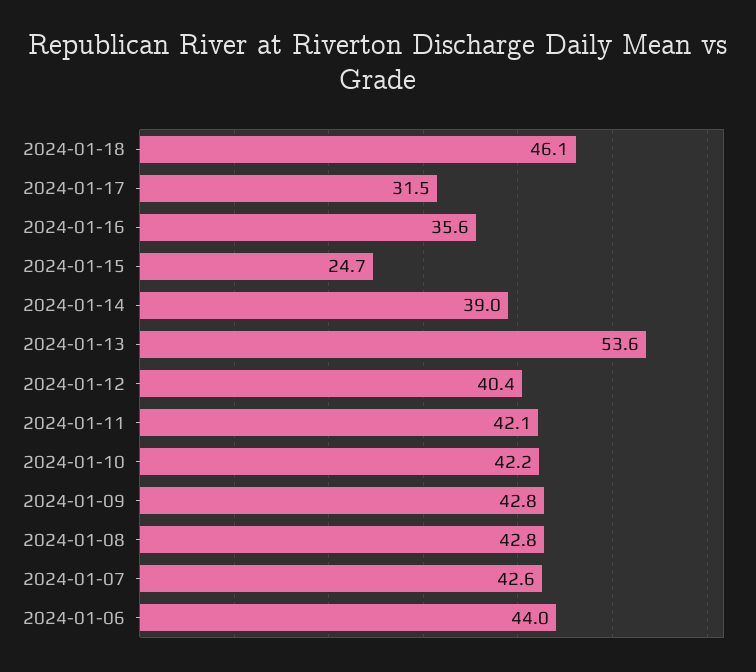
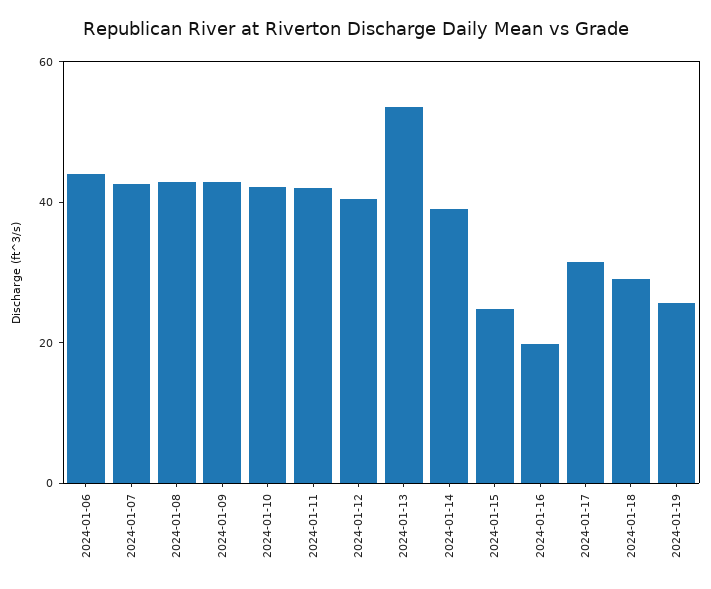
2024-01-18: 46.1 -> 30
2024-01-16: 35.6 -> 20
2024-01-19: none -> 25

